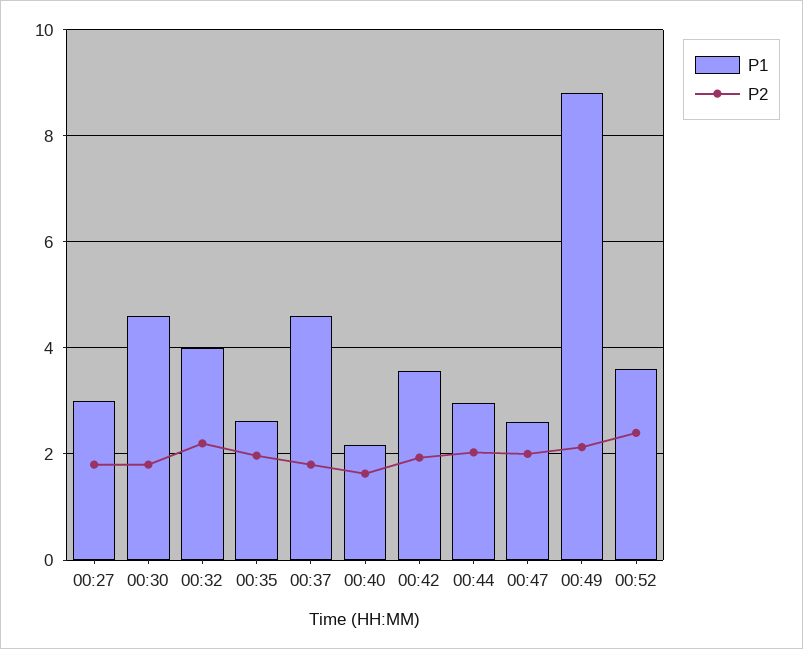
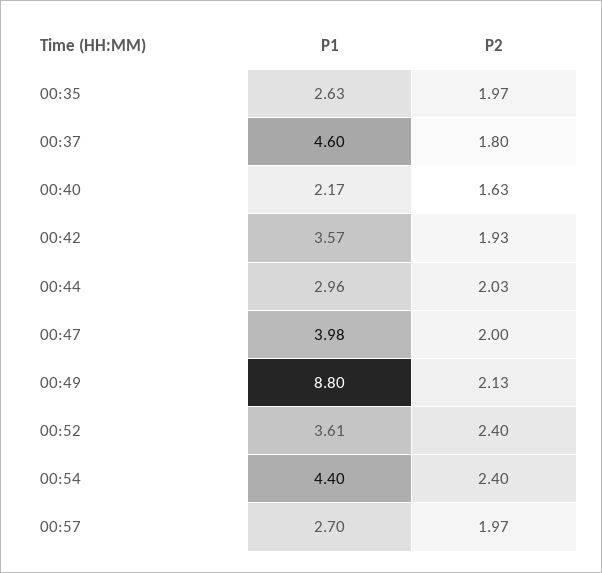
P1, 00:27: 3 -> none
P2, 00:27: 1.8 -> none
P1, 00:30: 4.6 -> none
P2, 00:30: 1.8 -> none
P1, 00:32: 4 -> none
P2, 00:32: 2.2 -> none
P1, 00:47: 2.6 -> 3.98
P1, 00:54: none -> 4.4
P2, 00:54: none -> 2.4
P1, 00:57: none -> 2.7
P2, 00:57: none -> 1.97

